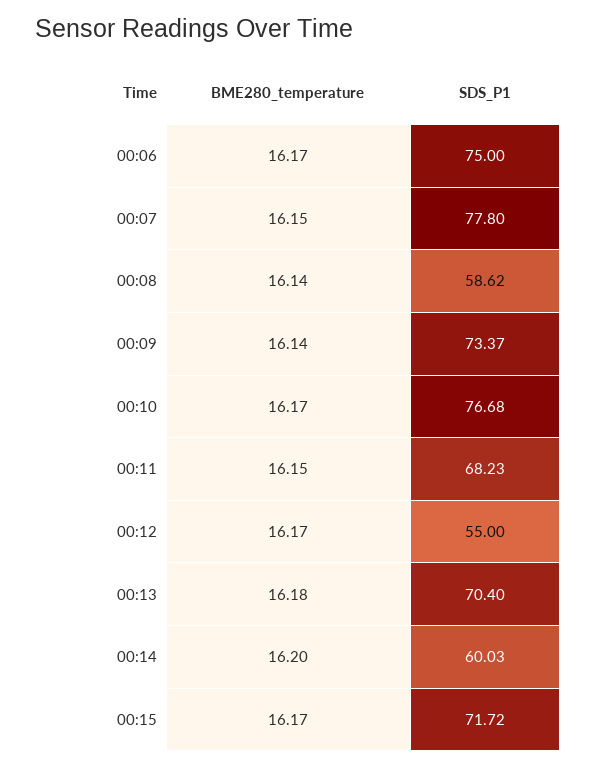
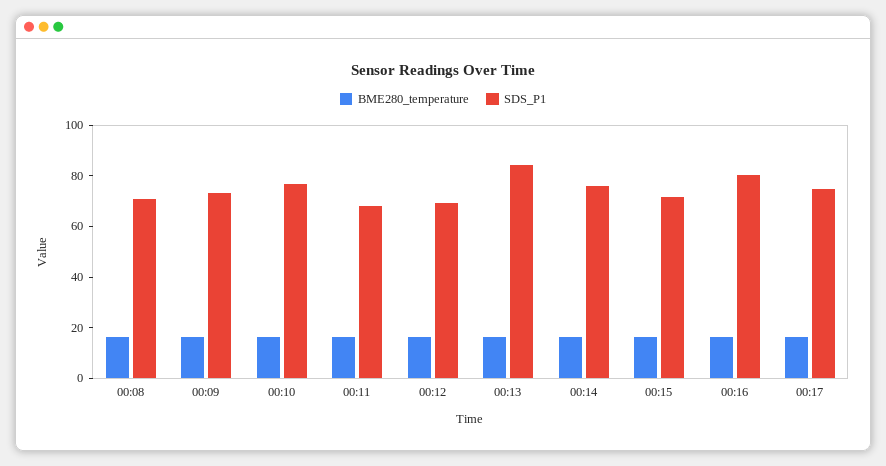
BME280_temperature, 00:06: 16.17 -> none
SDS_P1, 00:06: 75 -> none
BME280_temperature, 00:07: 16.15 -> none
SDS_P1, 00:07: 77.8 -> none
SDS_P1, 00:08: 58.62 -> 70
SDS_P1, 00:12: 55 -> 70
SDS_P1, 00:13: 70.4 -> 85
SDS_P1, 00:14: 60.03 -> 75
BME280_temperature, 00:16: none -> 15
SDS_P1, 00:16: none -> 80
BME280_temperature, 00:17: none -> 15
SDS_P1, 00:17: none -> 75

